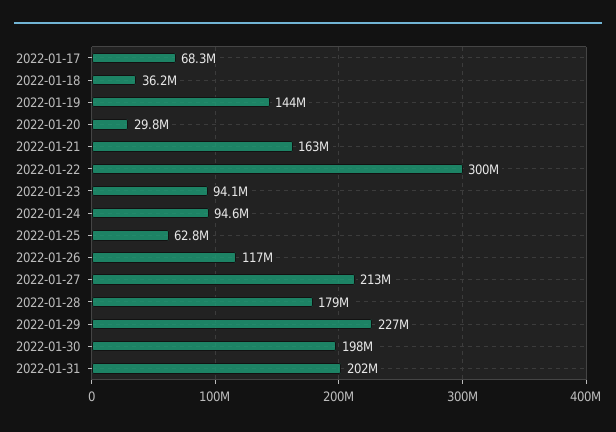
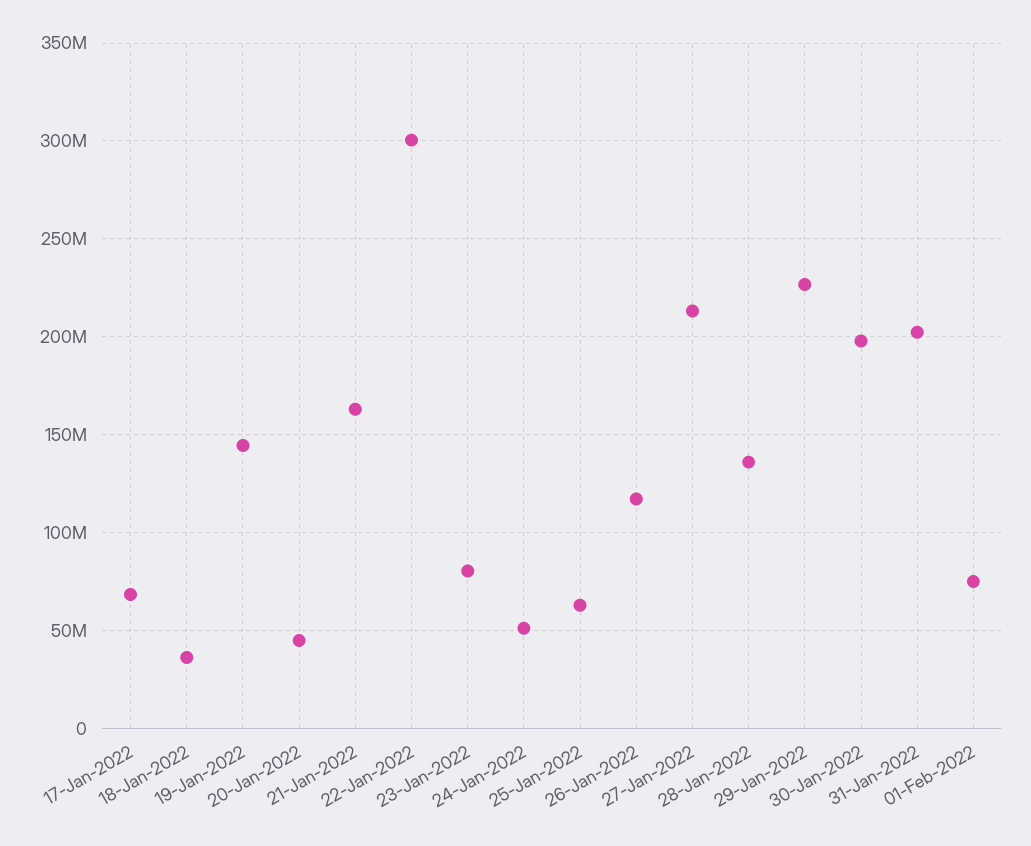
2022-01-20: 29800000 -> 45000000
2022-01-23: 94100000 -> 80000000
2022-01-24: 94600000 -> 50000000
2022-01-28: 179000000 -> 135000000
01-Feb-2022: none -> 75000000

